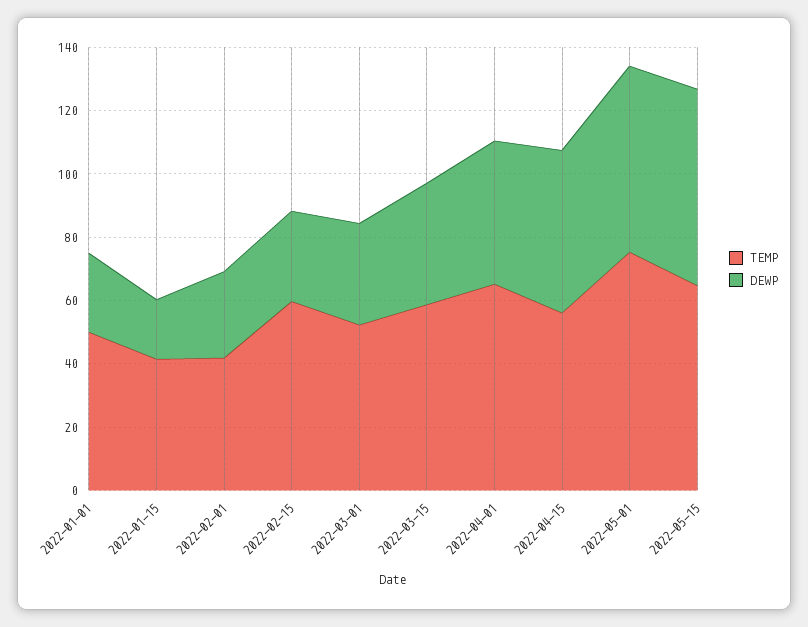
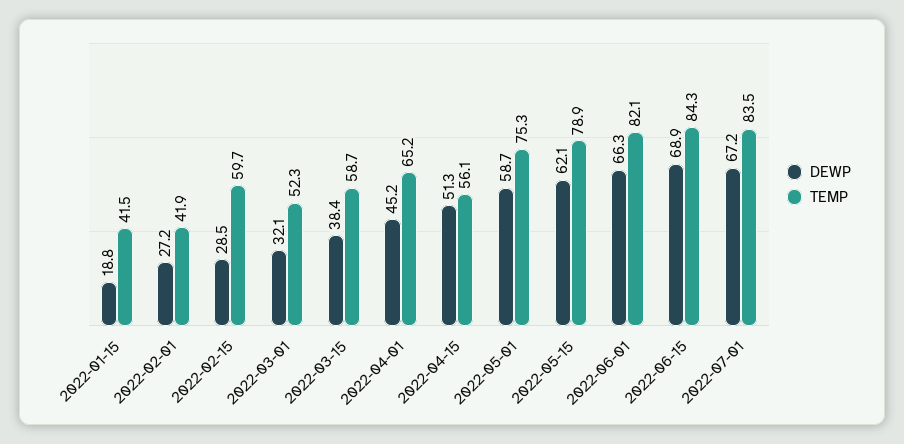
TEMP, 2022-01-01: 50 -> none
DEWP, 2022-01-01: 25 -> none
TEMP, 2022-05-15: 65 -> 78.9
DEWP, 2022-06-01: none -> 66.3
TEMP, 2022-06-01: none -> 82.1
DEWP, 2022-06-15: none -> 68.9
TEMP, 2022-06-15: none -> 84.3
DEWP, 2022-07-01: none -> 67.2
TEMP, 2022-07-01: none -> 83.5

